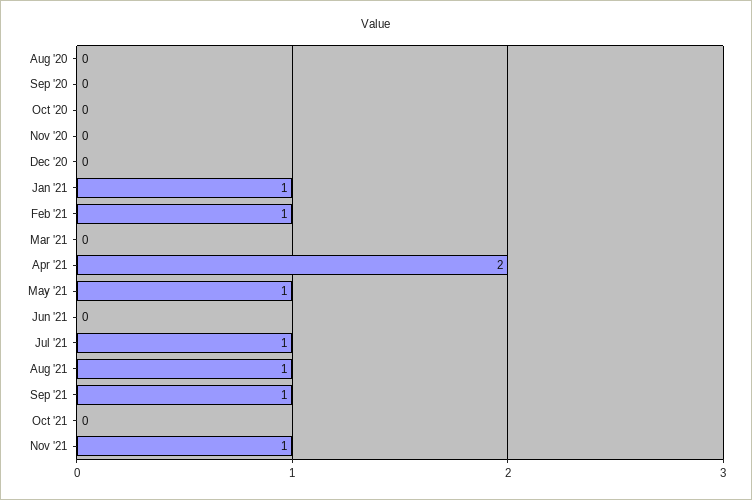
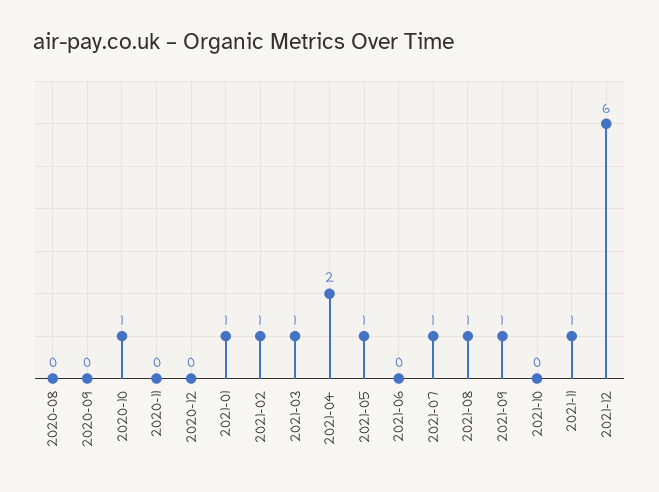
Oct '20: 0 -> 1
Mar '21: 0 -> 1
2021-12: none -> 6

